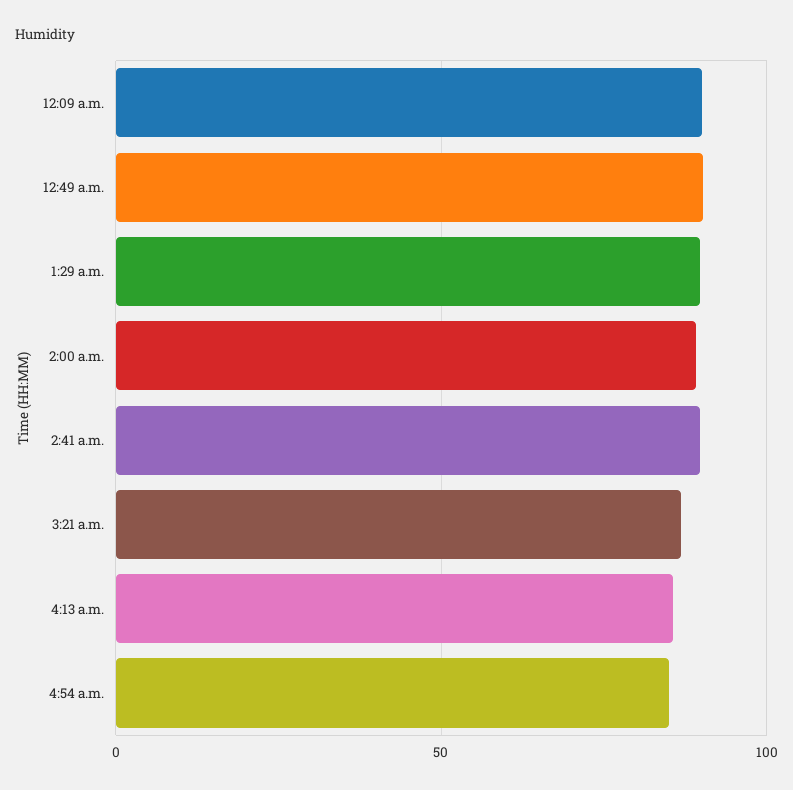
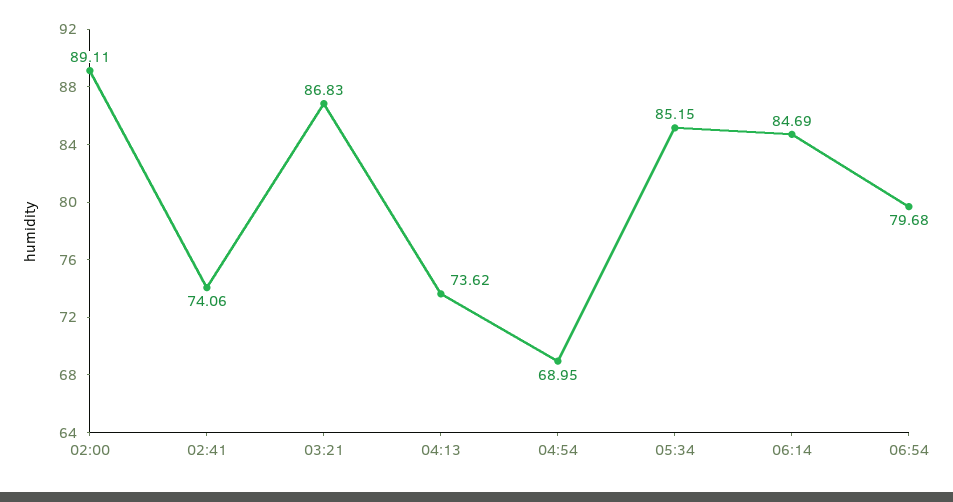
12:09 a.m.: 90 -> none
12:49 a.m.: 90 -> none
1:29 a.m.: 90 -> none
2:41 a.m.: 90 -> 74.06
4:13 a.m.: 85 -> 73.62
4:54 a.m.: 85 -> 68.95
05:34: none -> 85.15
06:14: none -> 84.69
06:54: none -> 79.68

